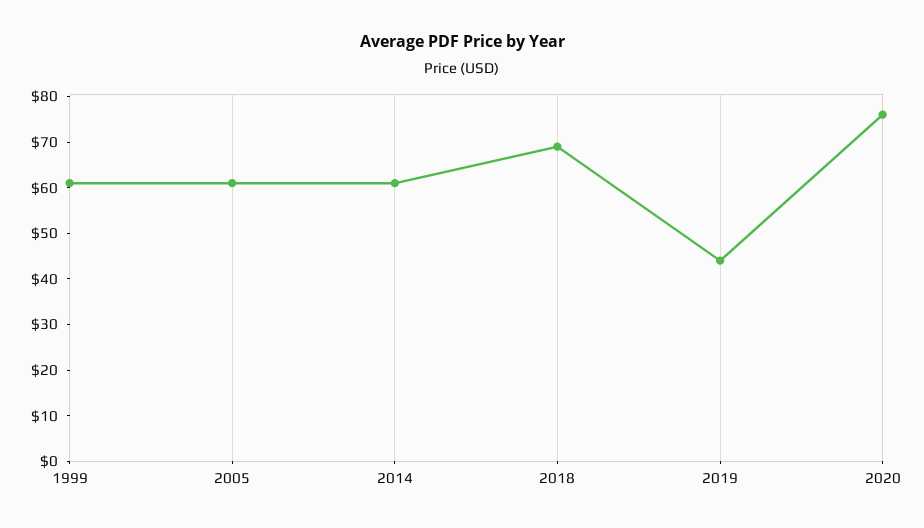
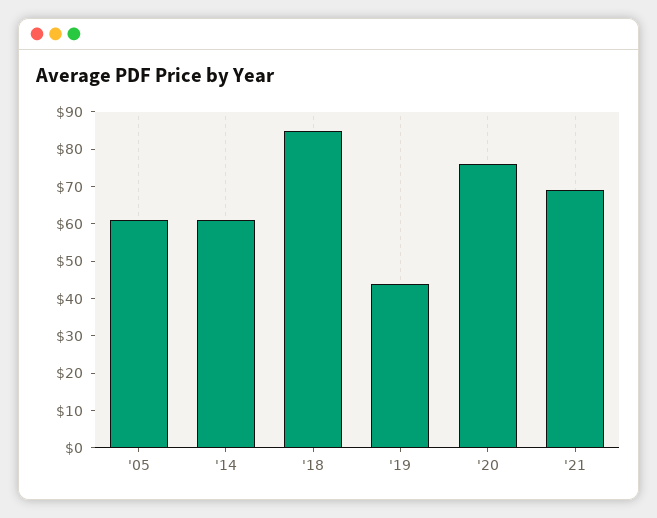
1999: 60 -> none
2018: 70 -> 85
'21: none -> 70

